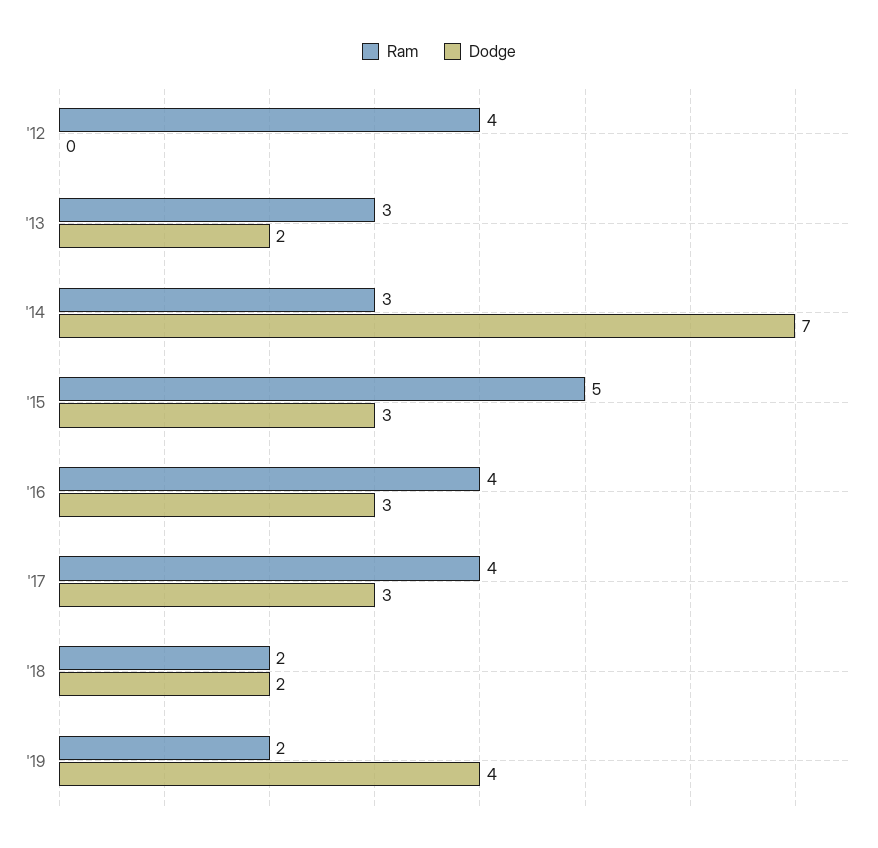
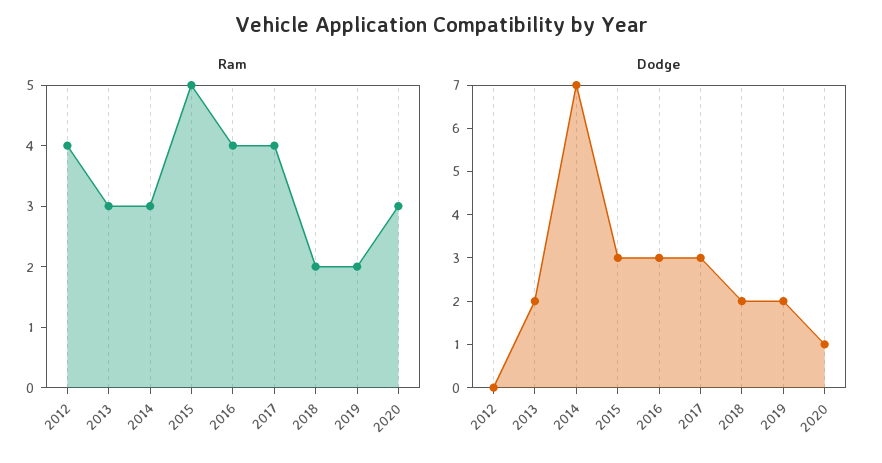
Dodge, '19: 4 -> 2
Ram, 2020: none -> 3
Dodge, 2020: none -> 1

